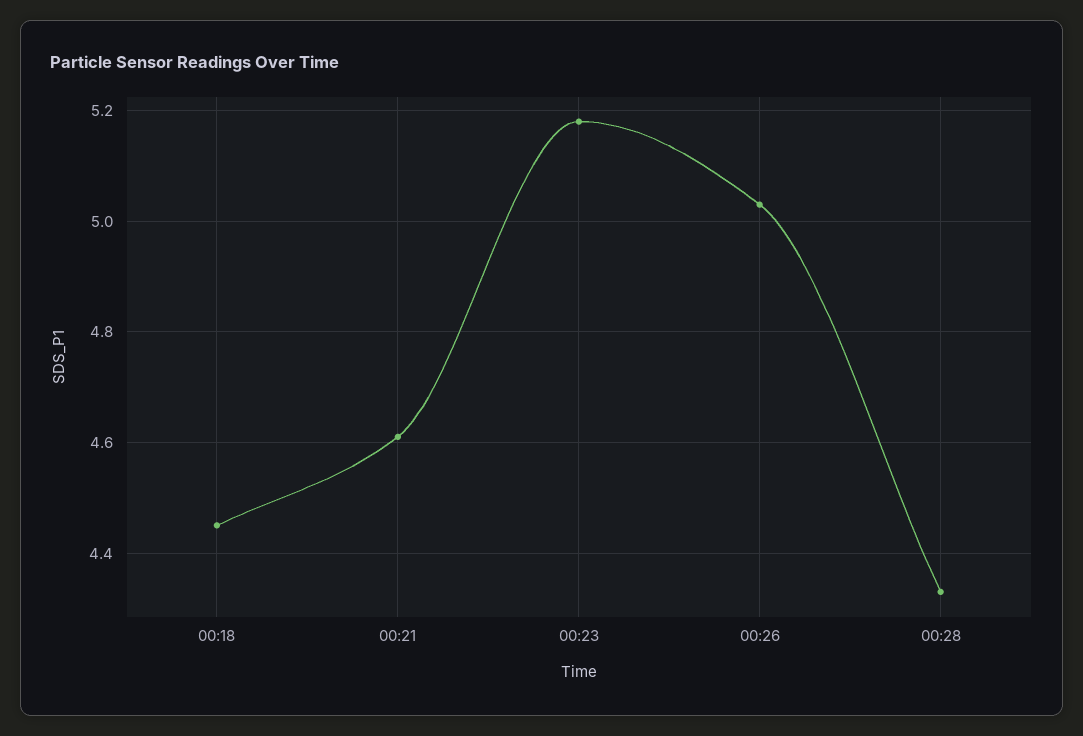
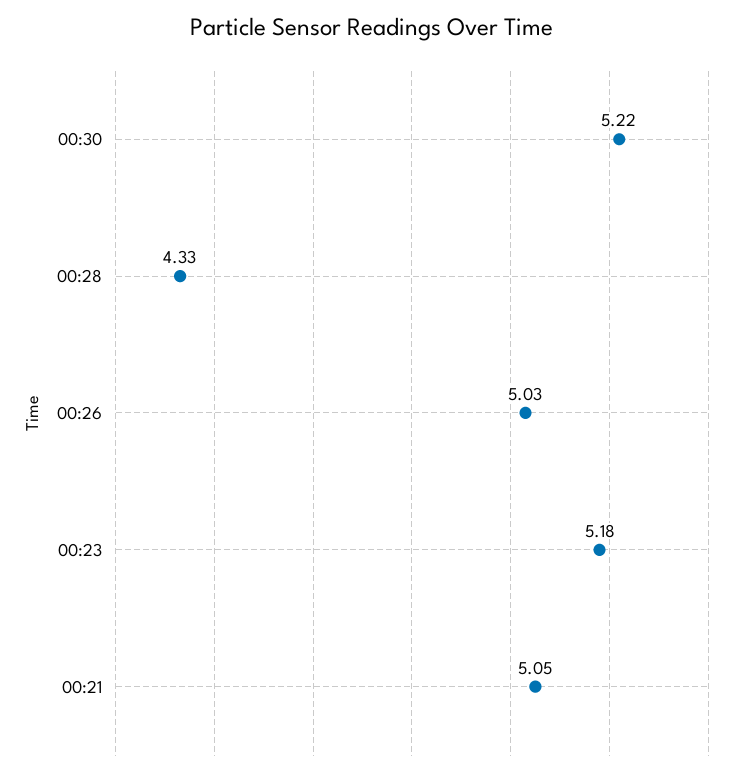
00:18: 4.45 -> none
00:21: 4.6 -> 5.05
00:30: none -> 5.22

